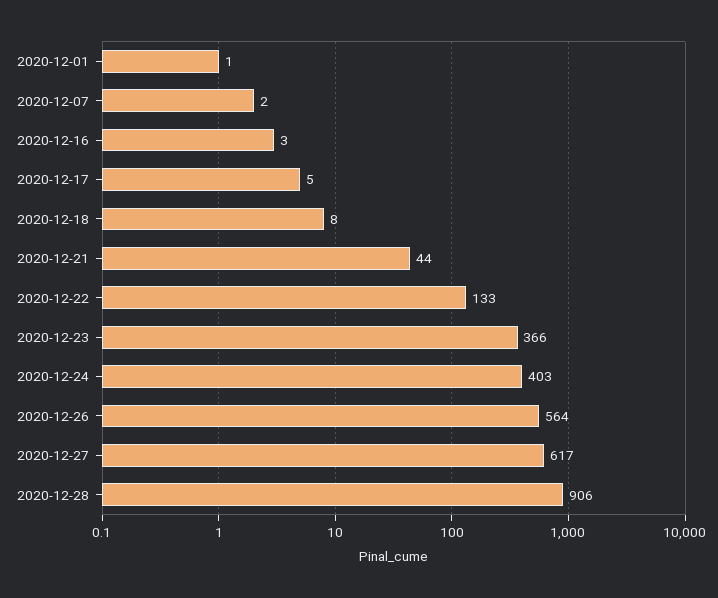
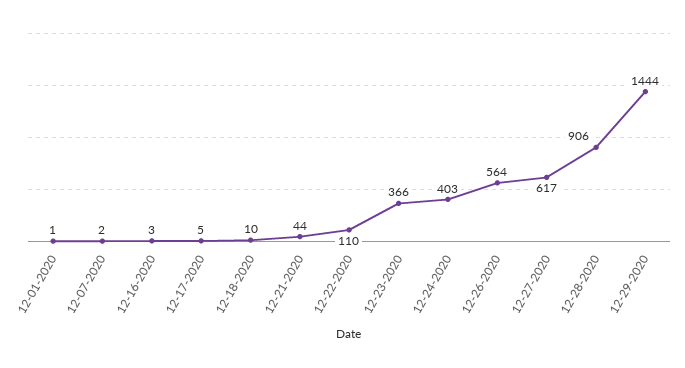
2020-12-18: 8 -> 10
2020-12-22: 133 -> 110
12-29-2020: none -> 1444

